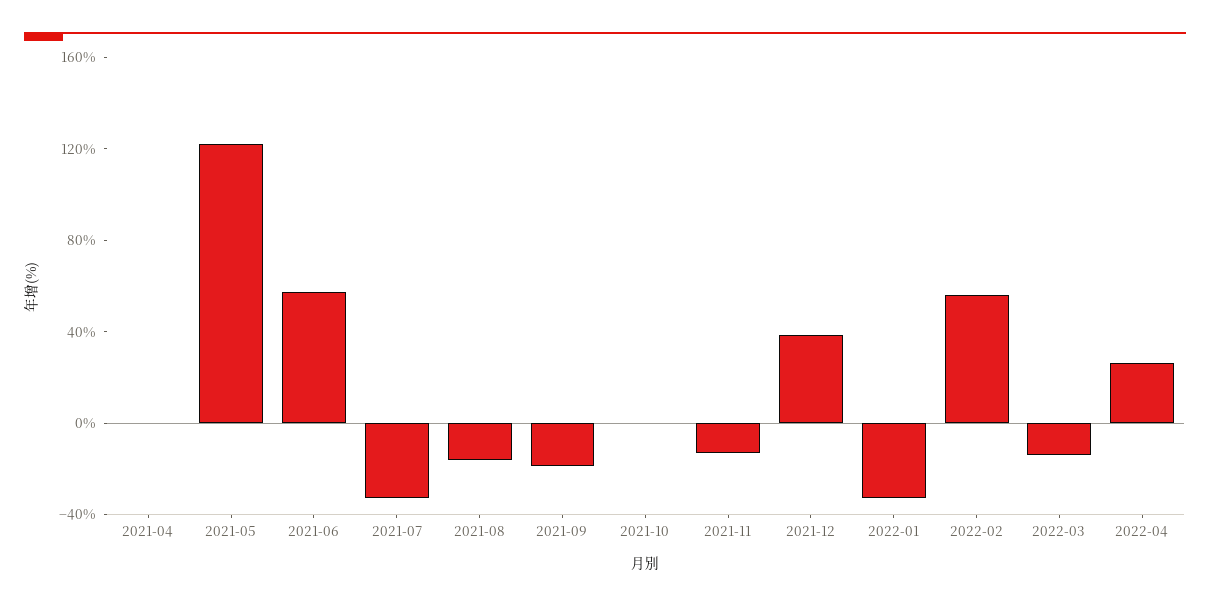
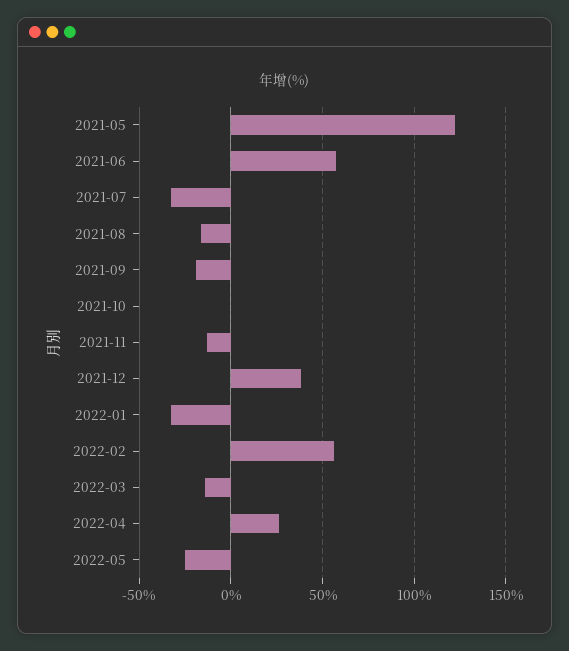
2021-04: 0 -> none
2022-05: none -> -25

